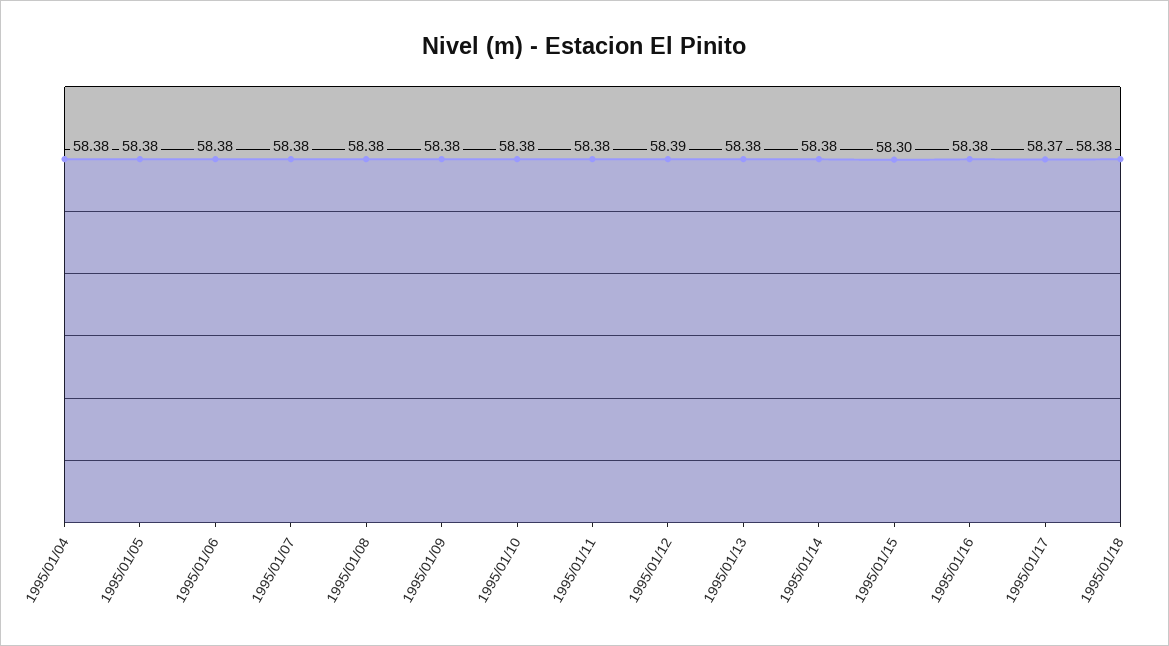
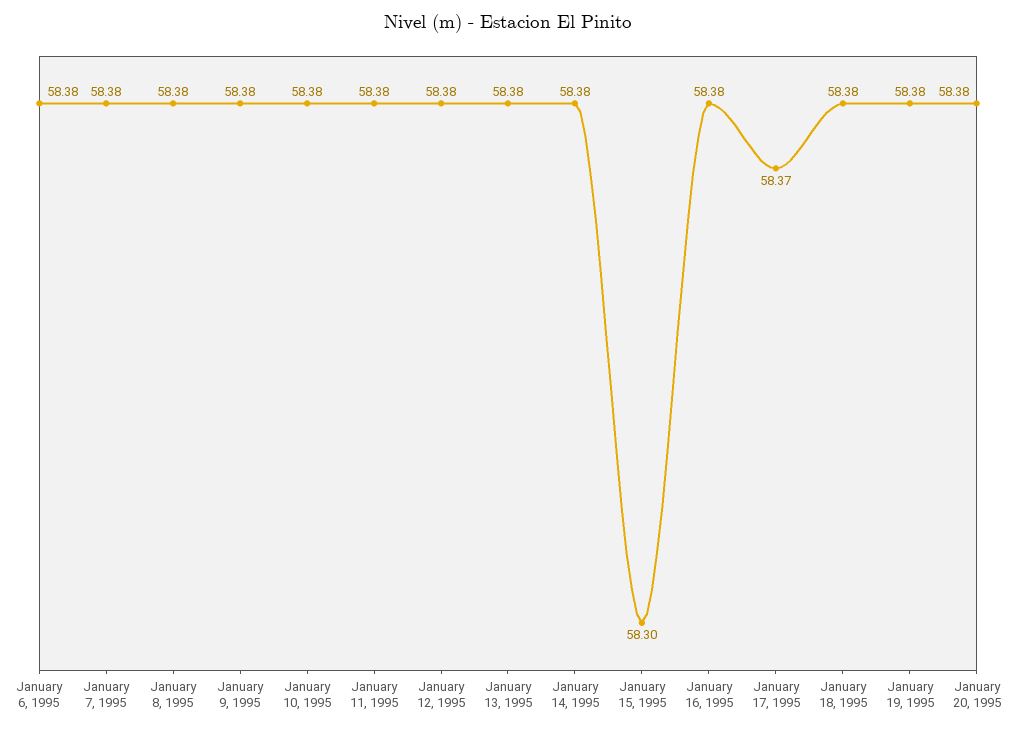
1995/01/04: 58.38 -> none
1995/01/05: 58.38 -> none
1995/01/12: 58.39 -> 58.38
January 19, 1995: none -> 58.38
January 20, 1995: none -> 58.38

